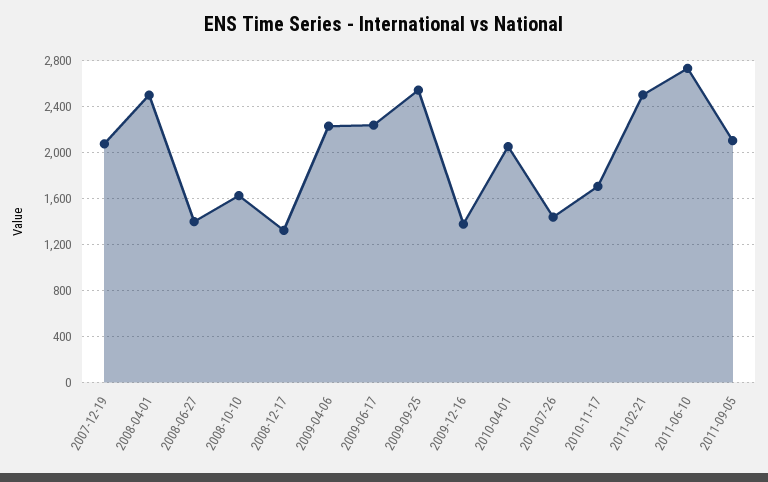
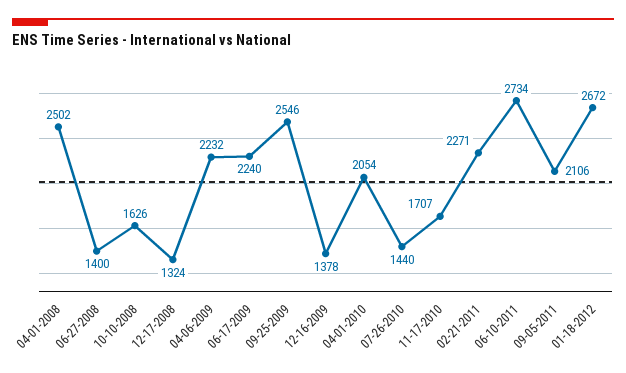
2007-12-19: 2100 -> none
2011-02-21: 2500 -> 2271
01-18-2012: none -> 2672

